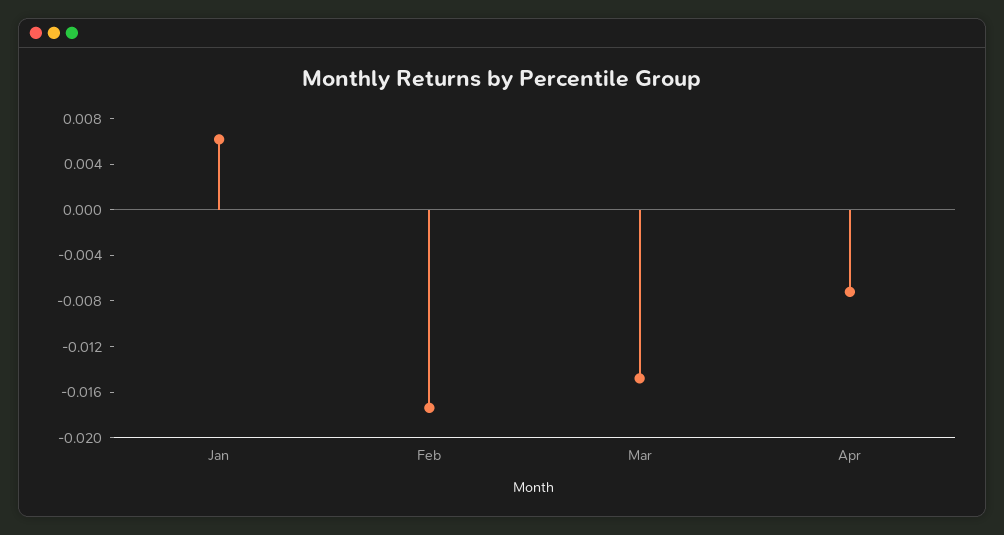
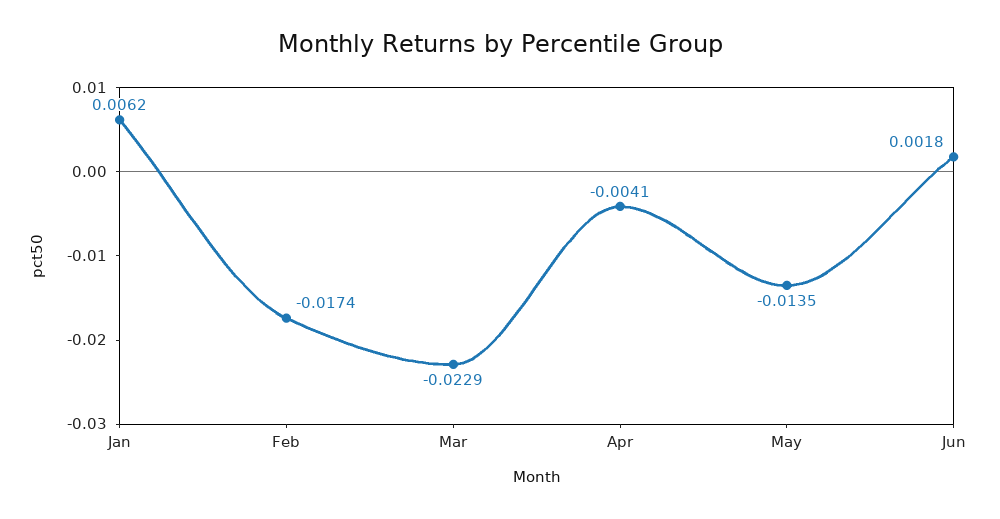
Mar: -0.015 -> -0.0229
Apr: -0.007 -> -0.0041
May: none -> -0.0135
Jun: none -> 0.0018

